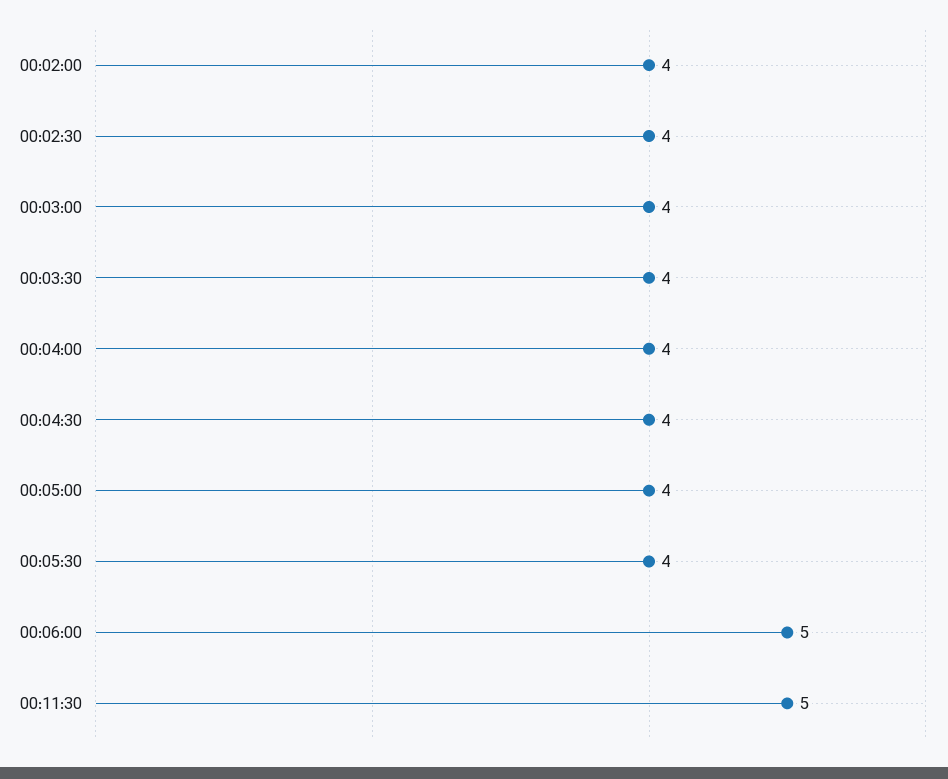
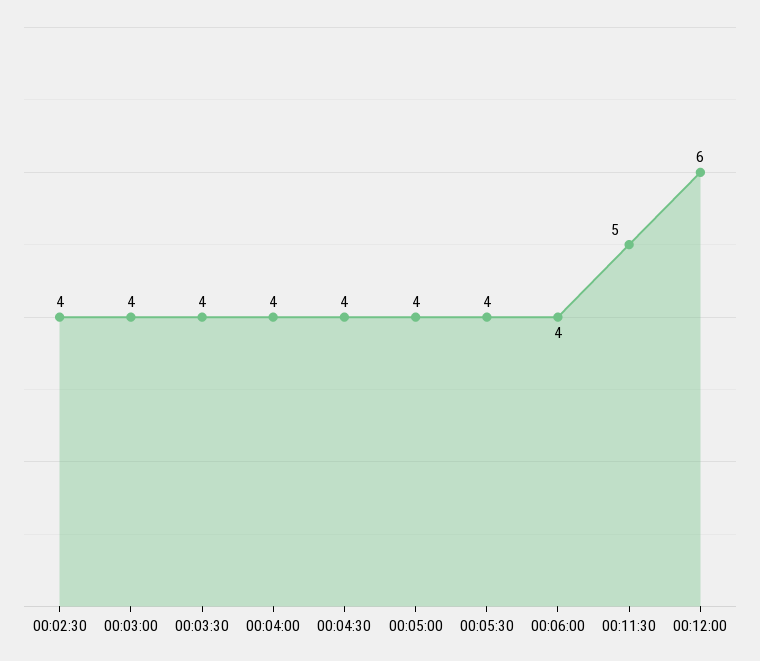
00:02:00: 4 -> none
00:06:00: 5 -> 4
00:12:00: none -> 6

